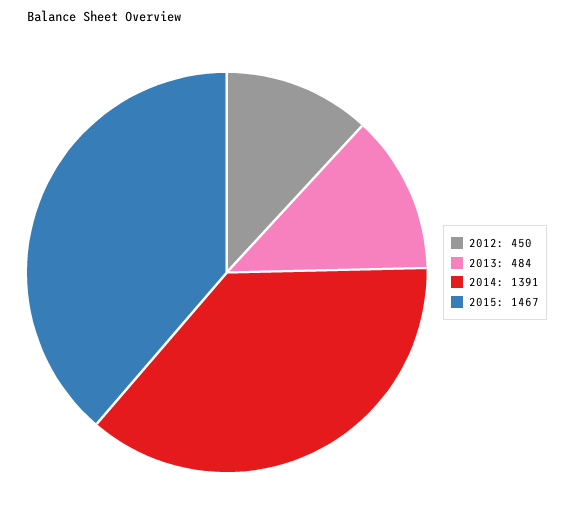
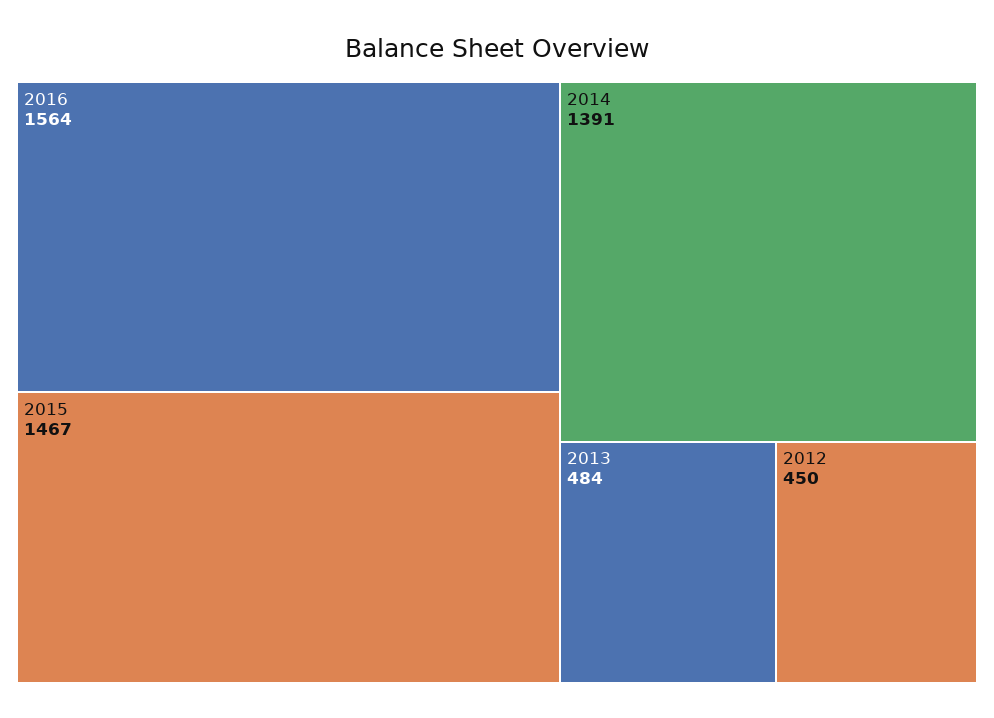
2016: none -> 1564

